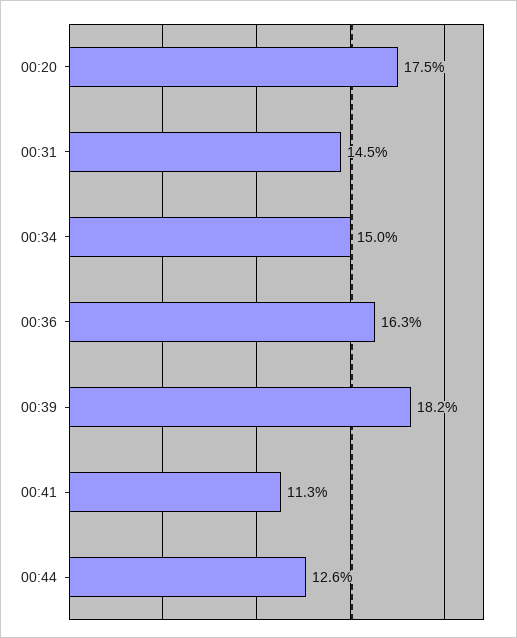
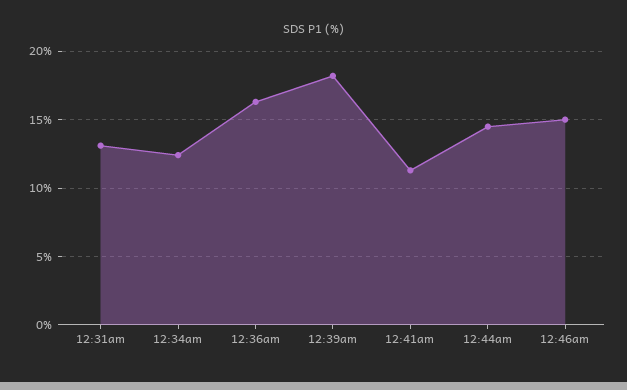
00:20: 17.5 -> none
00:31: 14.5 -> 13
00:34: 15 -> 12.5
00:44: 12.6 -> 14.5
12:46am: none -> 15

